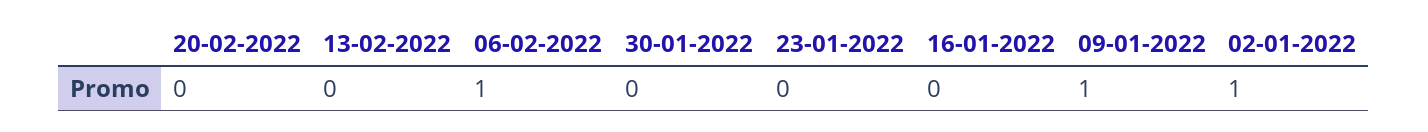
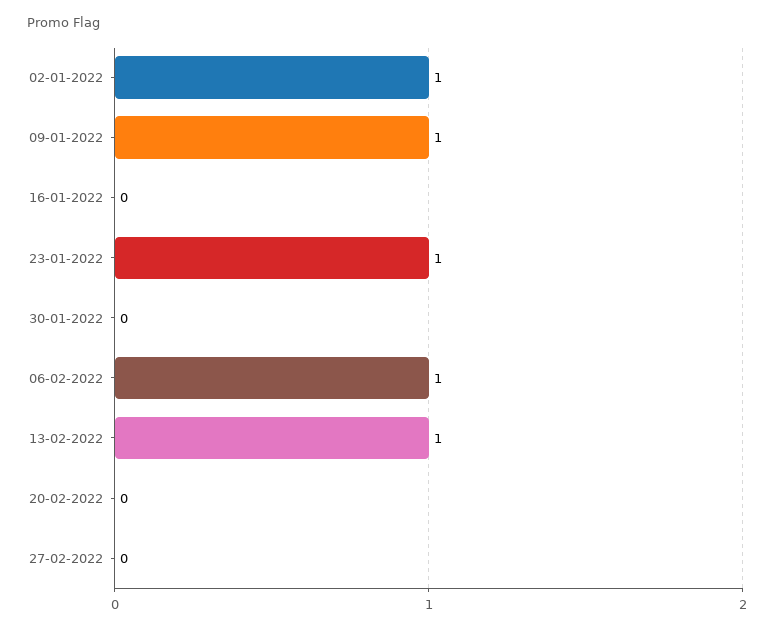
13-02-2022: 0 -> 1
23-01-2022: 0 -> 1
27-02-2022: none -> 0

